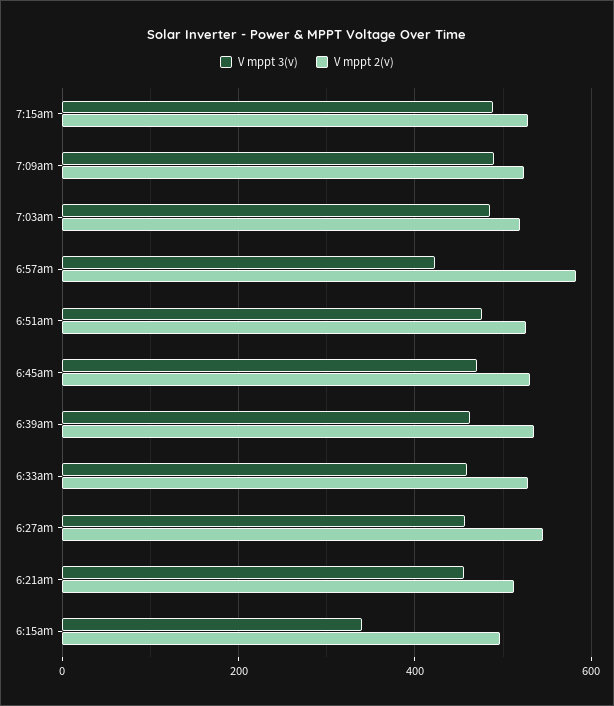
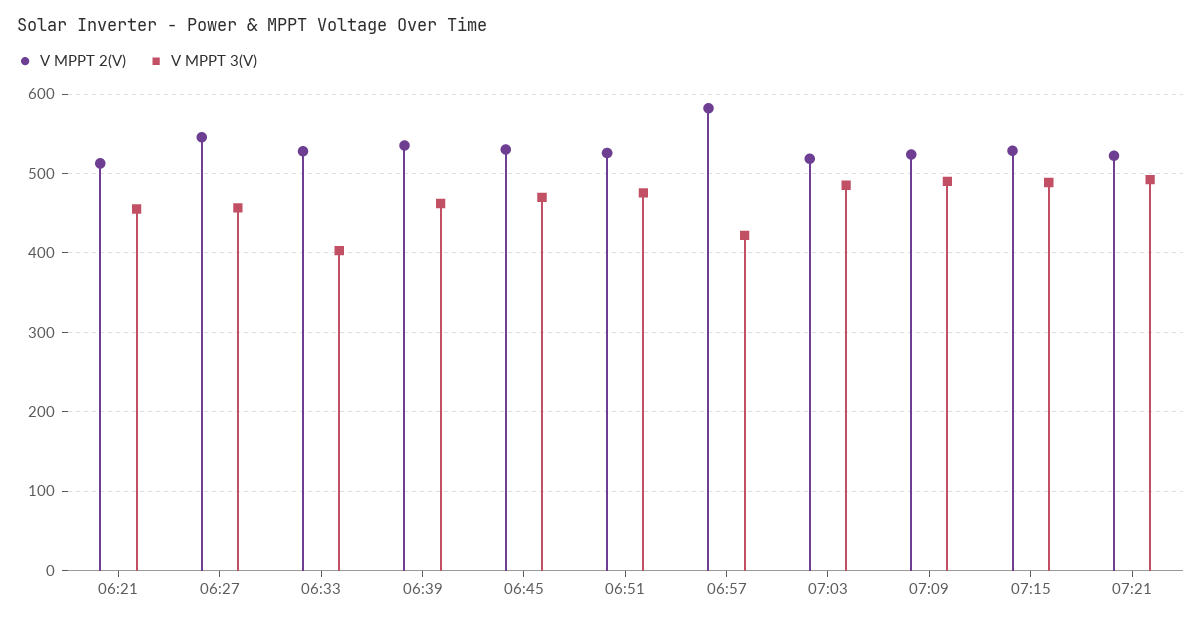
V mppt 3(v), 6:33am: 460 -> 400
V mppt 3(v), 6:15am: 340 -> none
V mppt 2(v), 6:15am: 500 -> none
V mppt 2(v), 07:21: none -> 520
V mppt 3(v), 07:21: none -> 490

